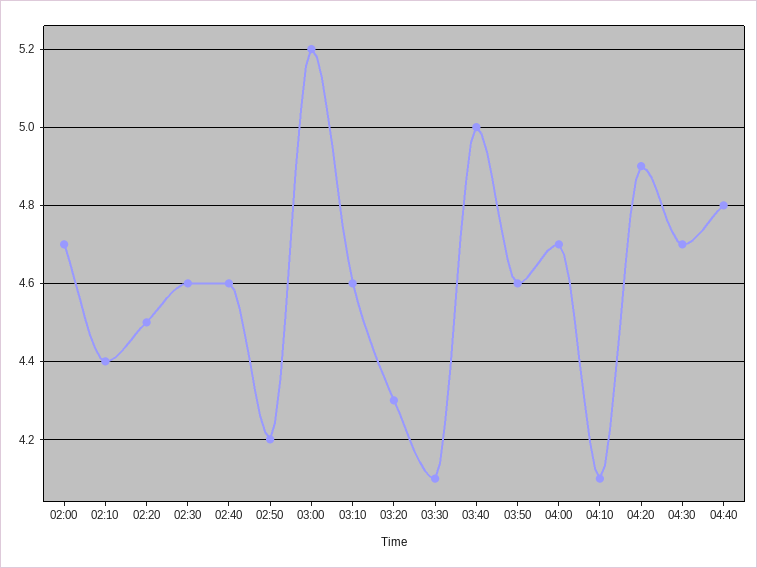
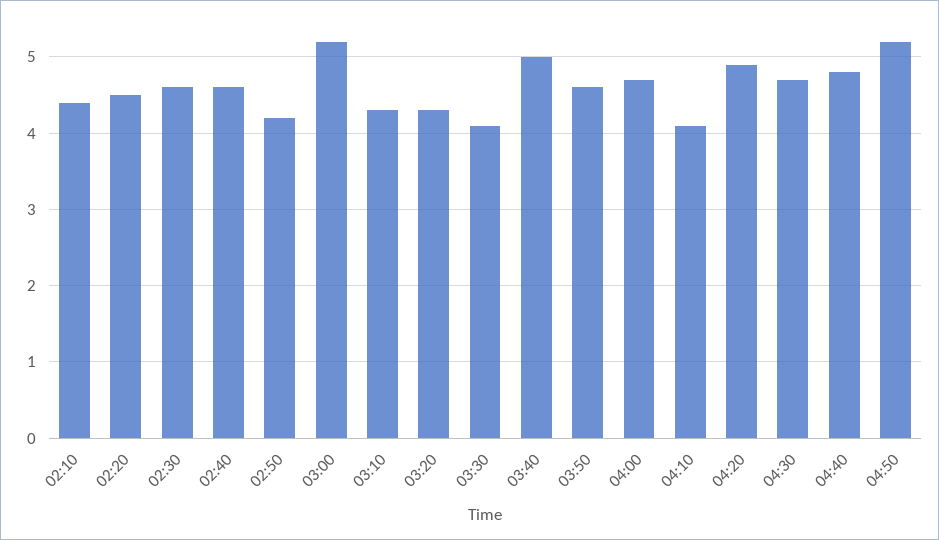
02:00: 4.7 -> none
03:10: 4.6 -> 4.3
04:50: none -> 5.2

